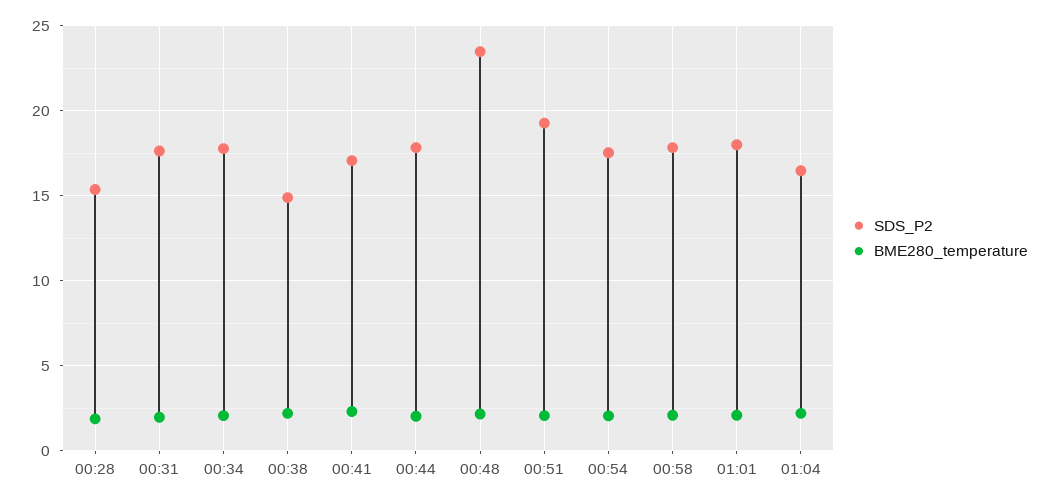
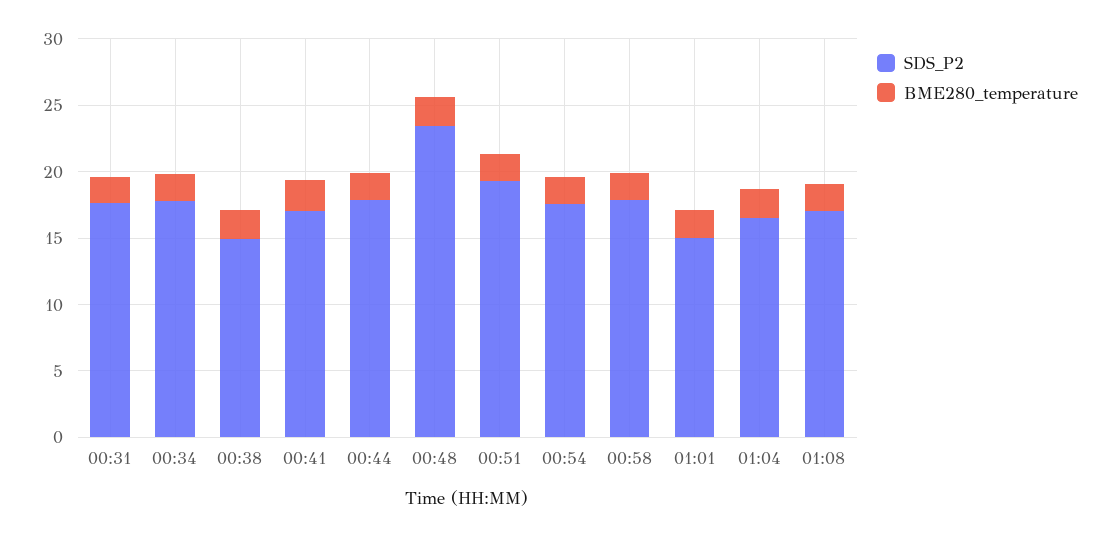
SDS_P2, 00:28: 15.5 -> none
BME280_temperature, 00:28: 2 -> none
SDS_P2, 01:01: 18 -> 15
SDS_P2, 01:08: none -> 17
BME280_temperature, 01:08: none -> 2

